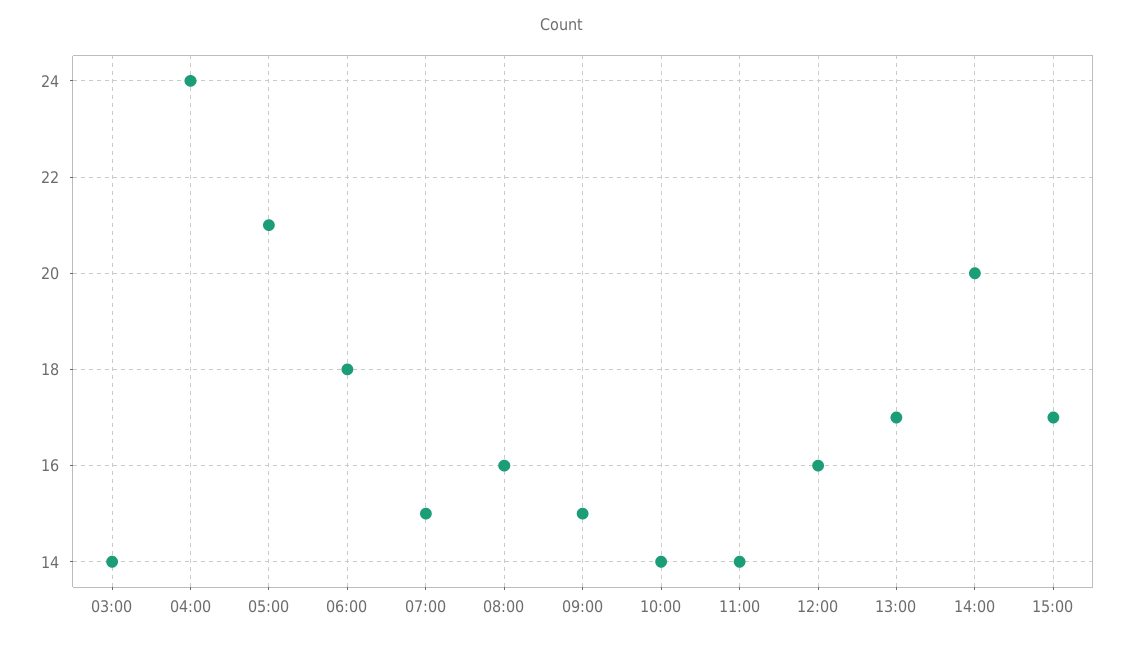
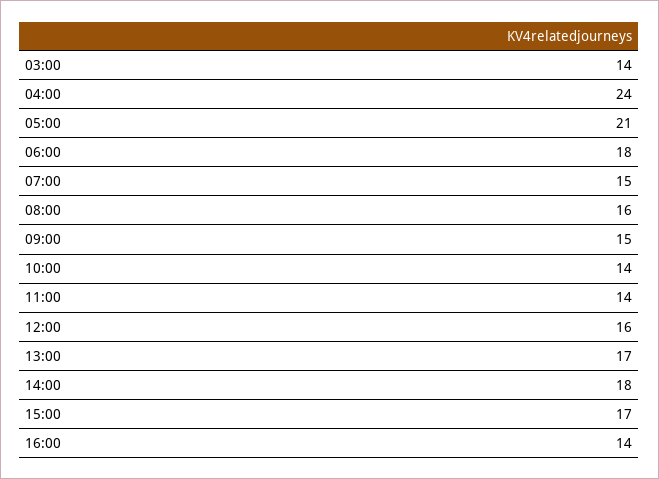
14:00: 20 -> 18
16:00: none -> 14

